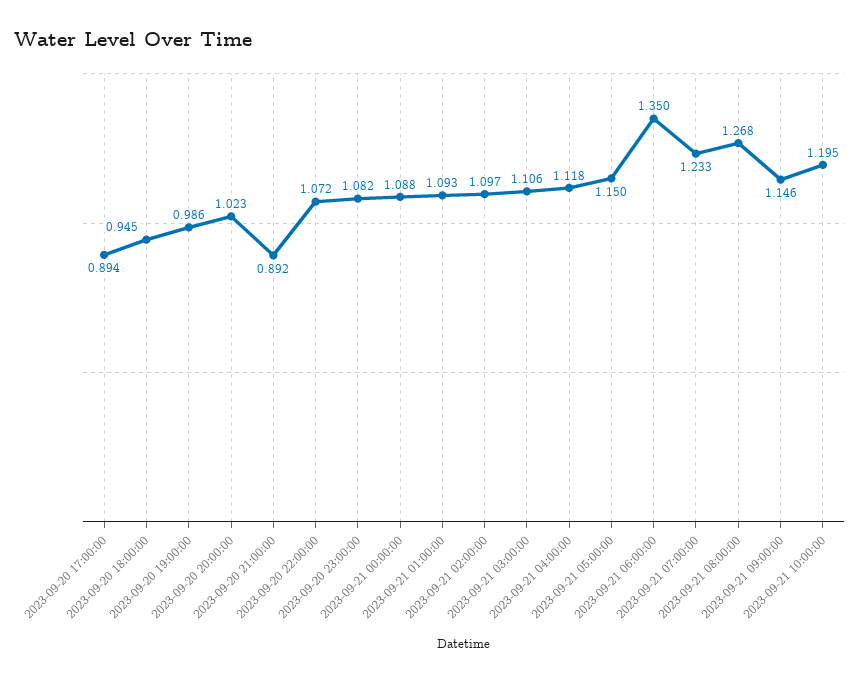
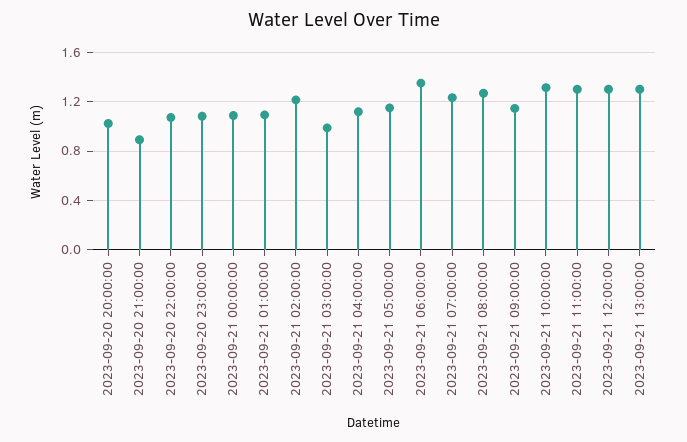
2023-09-20 17:00:00: 0.894 -> none
2023-09-20 18:00:00: 0.945 -> none
2023-09-20 19:00:00: 0.986 -> none
2023-09-21 02:00:00: 1.097 -> 1.2
2023-09-21 03:00:00: 1.106 -> 1
2023-09-21 10:00:00: 1.195 -> 1.3
2023-09-21 11:00:00: none -> 1.3
2023-09-21 12:00:00: none -> 1.3
2023-09-21 13:00:00: none -> 1.3

